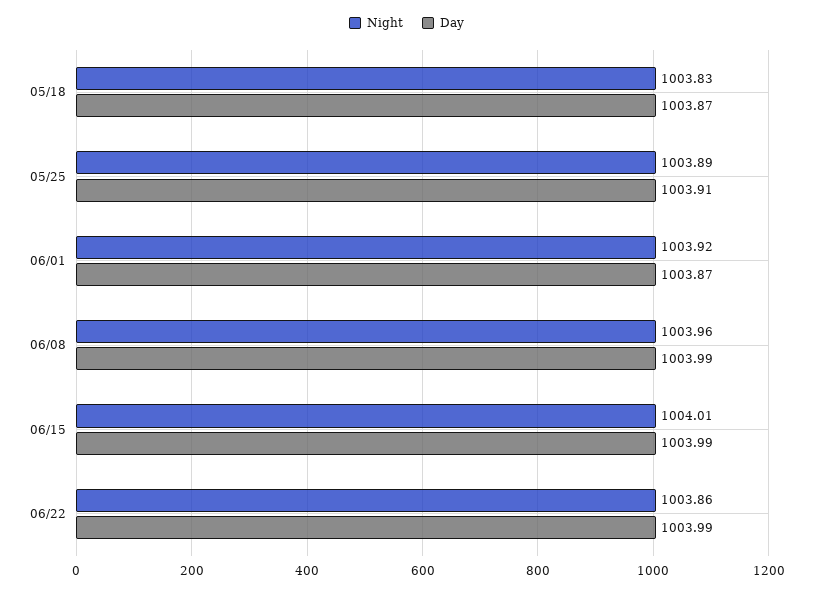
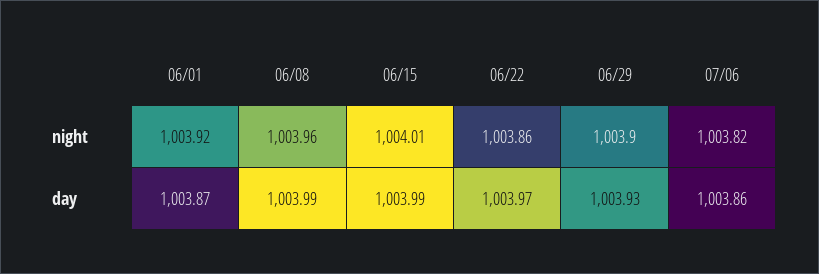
Night, 05/18: 1003.83 -> none
Day, 05/18: 1003.87 -> none
Night, 05/25: 1003.89 -> none
Day, 05/25: 1003.91 -> none
Day, 06/22: 1003.99 -> 1003.97
Night, 06/29: none -> 1003.9
Night, 07/06: none -> 1003.82
Day, 06/29: none -> 1003.93
Day, 07/06: none -> 1003.86

